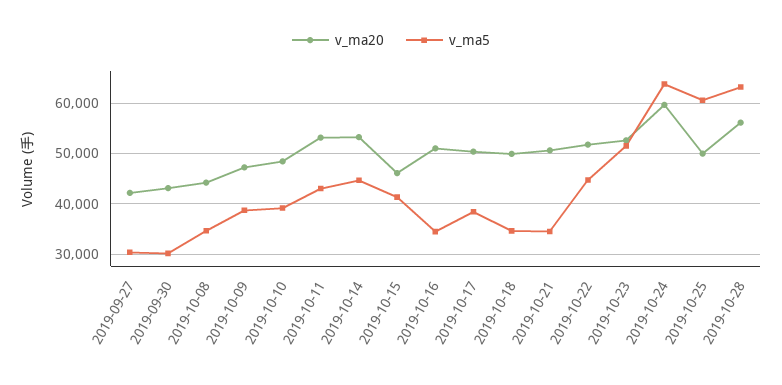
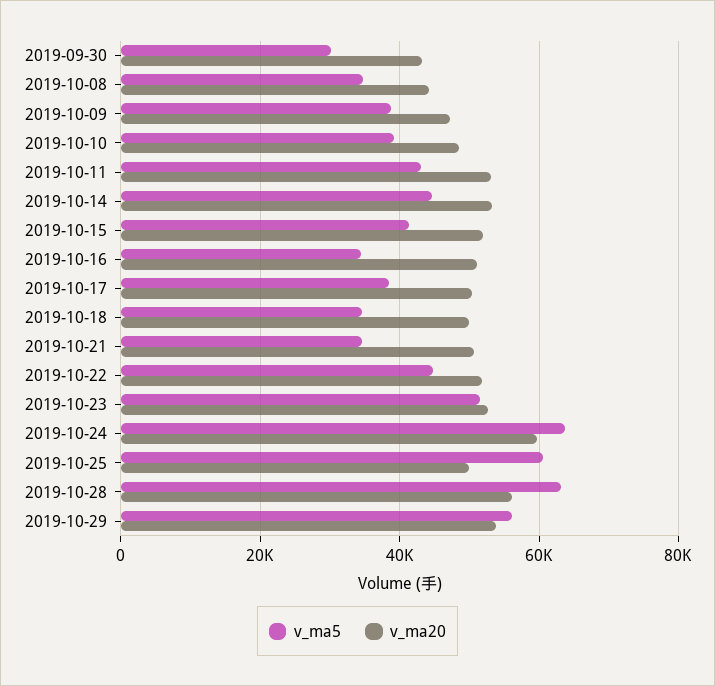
v_ma20, 2019-09-27: 42000 -> none
v_ma5, 2019-09-27: 30000 -> none
v_ma20, 2019-10-15: 46000 -> 52000
v_ma5, 2019-10-29: none -> 56000
v_ma20, 2019-10-29: none -> 54000

